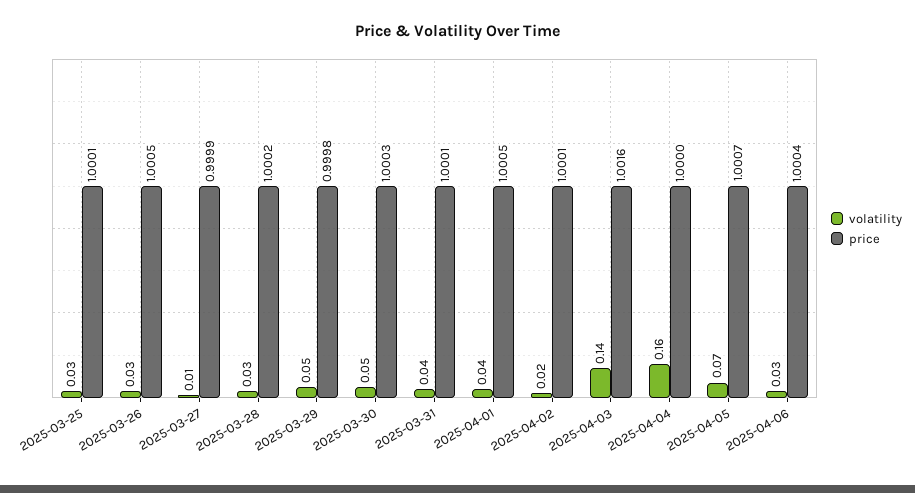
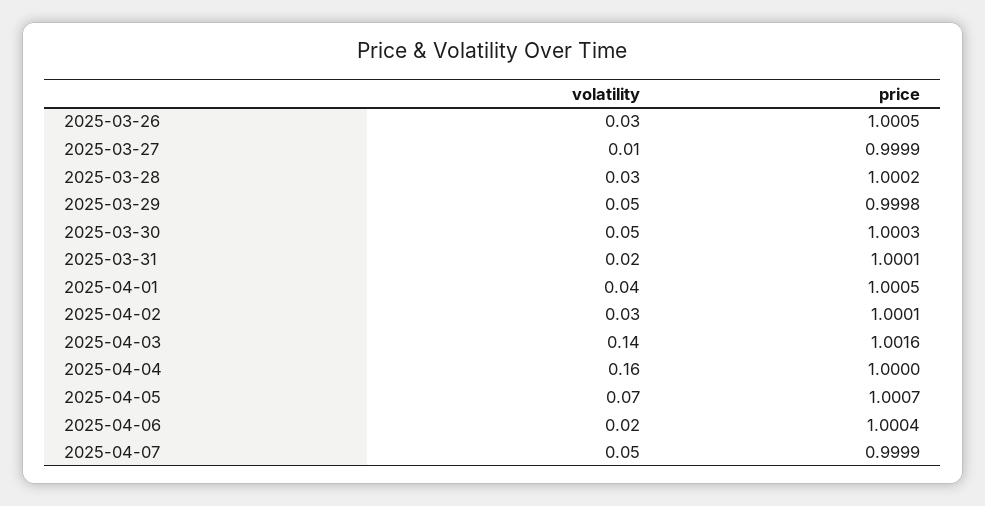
volatility, 2025-03-25: 0.03 -> none
price, 2025-03-25: 1.0001 -> none
volatility, 2025-03-31: 0.04 -> 0.02
volatility, 2025-04-02: 0.02 -> 0.03
volatility, 2025-04-06: 0.03 -> 0.02
volatility, 2025-04-07: none -> 0.05
price, 2025-04-07: none -> 0.9999

